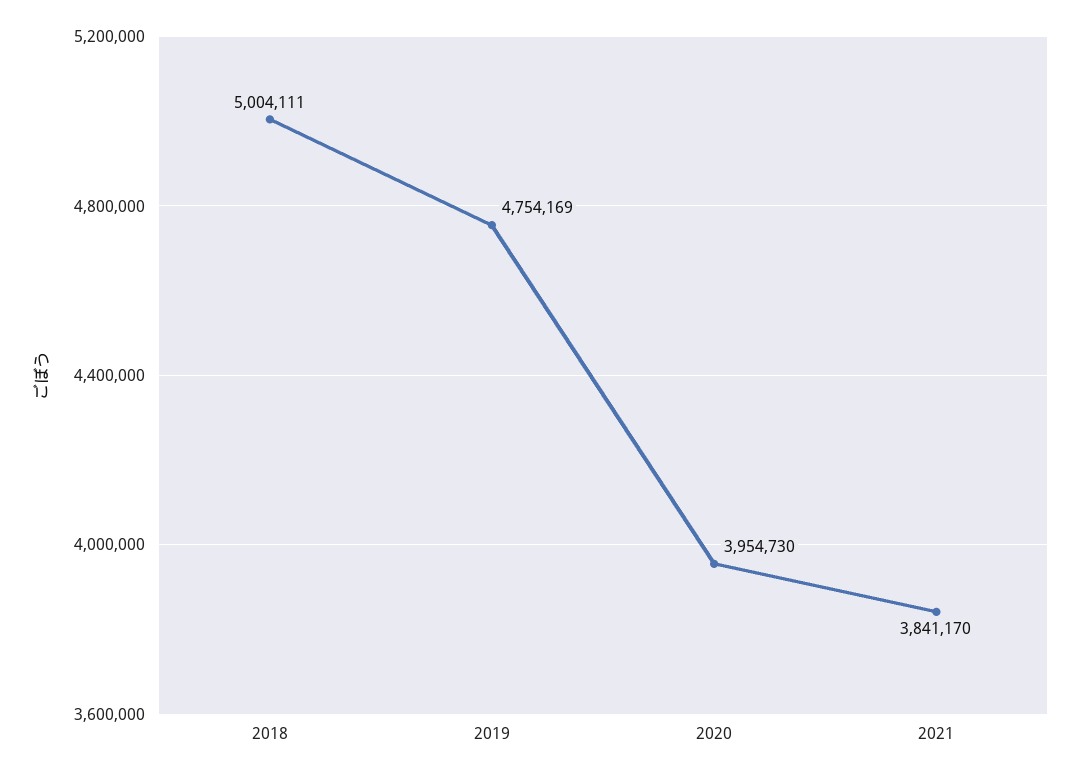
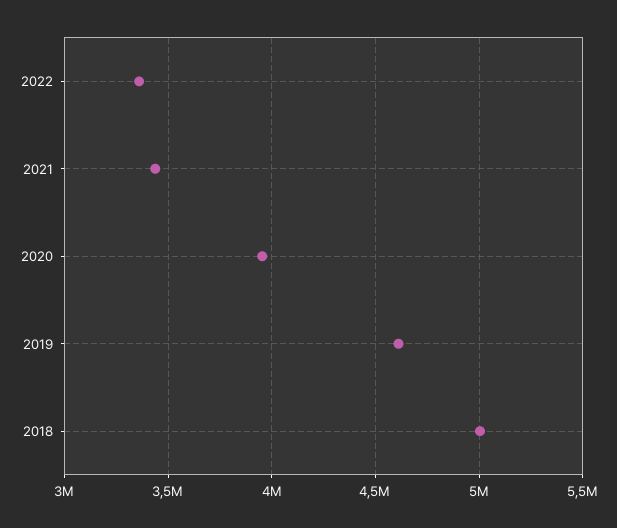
2019: 4754169 -> 4600000
2021: 3841170 -> 3450000
2022: none -> 3350000

